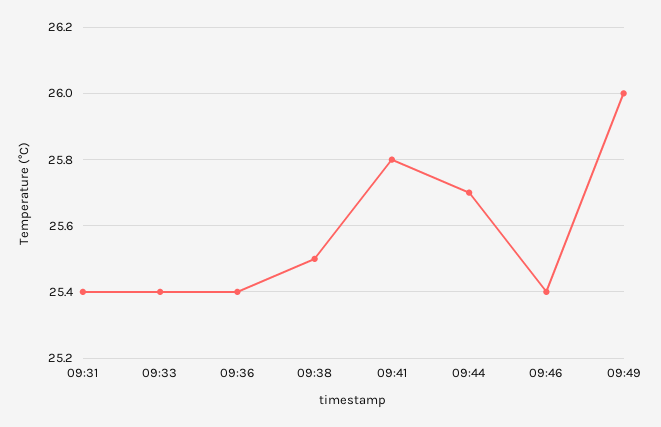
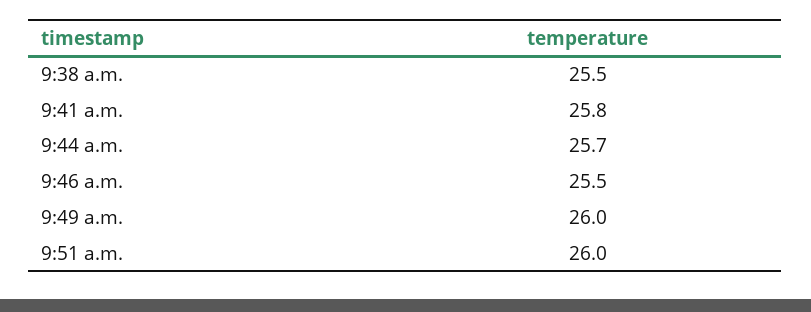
09:31: 25.4 -> none
09:33: 25.4 -> none
09:36: 25.4 -> none
09:46: 25.4 -> 25.5
9:51 a.m.: none -> 26

